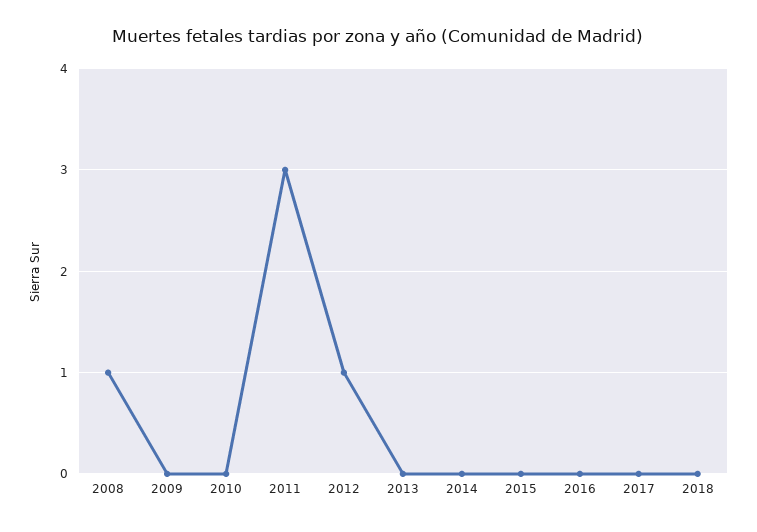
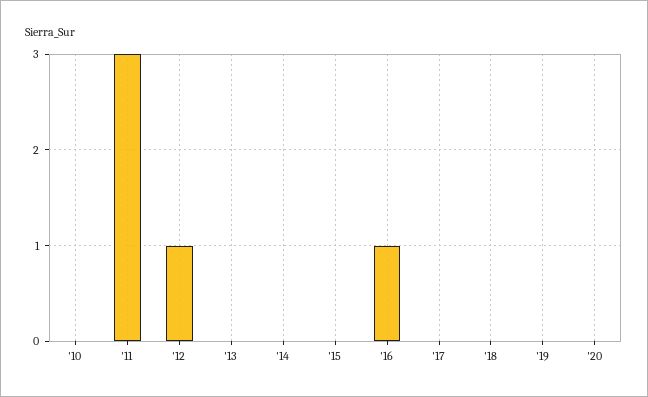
2008: 1 -> none
2009: 0 -> none
2016: 0 -> 1
'19: none -> 0
'20: none -> 0

